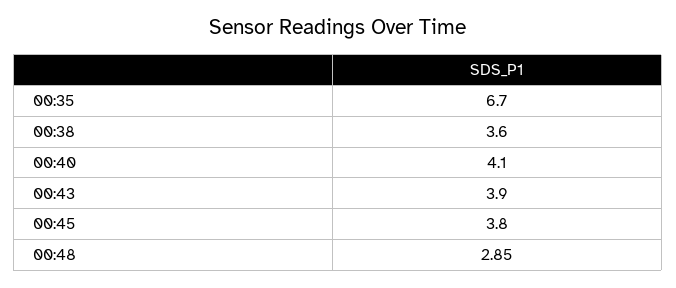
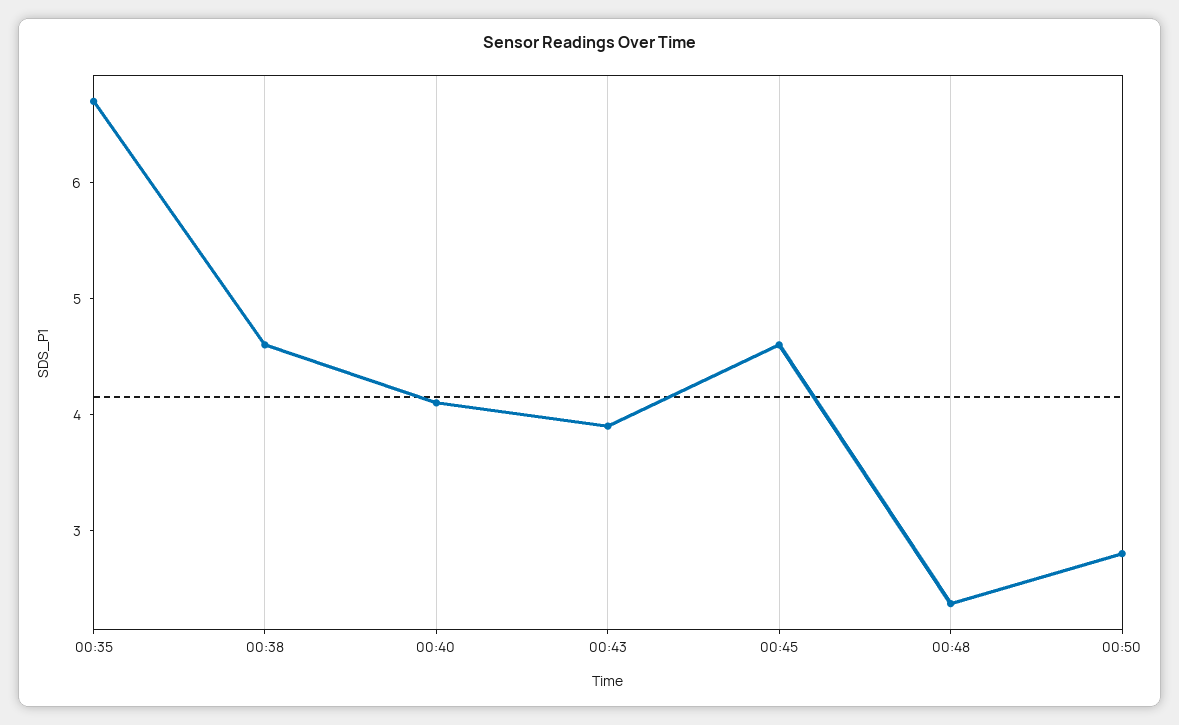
00:38: 3.6 -> 4.6
00:45: 3.8 -> 4.6
00:48: 2.85 -> 2.4
00:50: none -> 2.8

